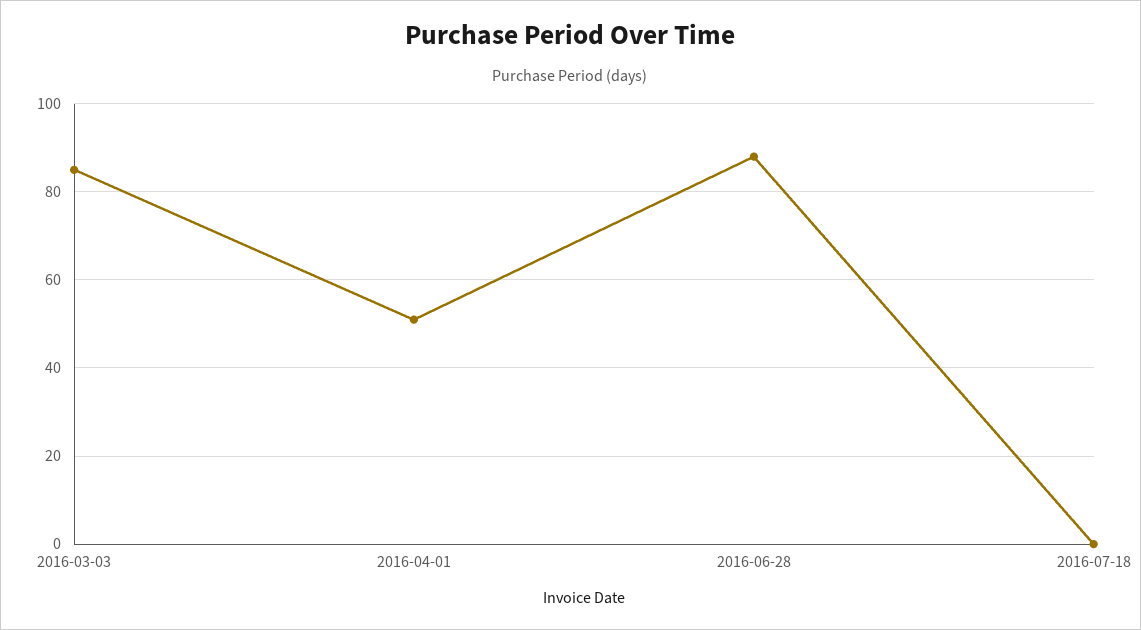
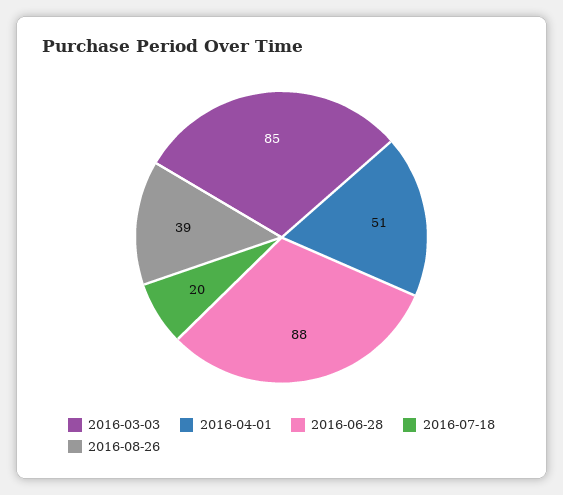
2016-07-18: 0 -> 20
2016-08-26: none -> 39

